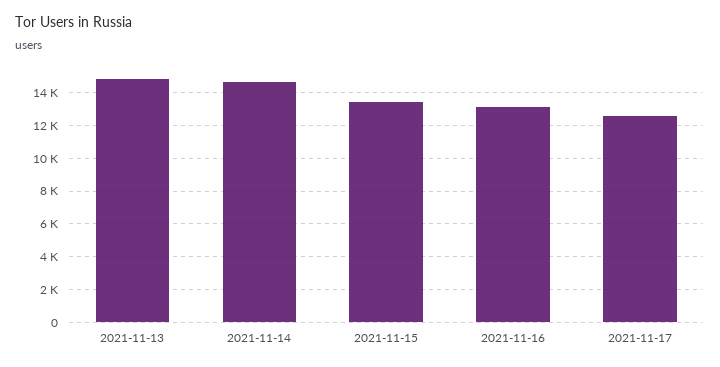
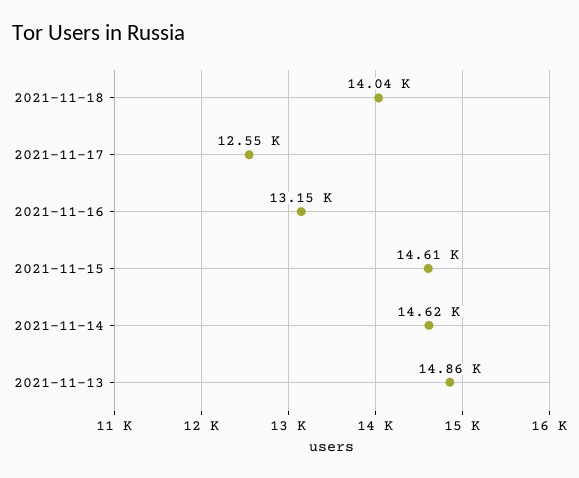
2021-11-15: 13500 -> 14610
2021-11-18: none -> 14040

